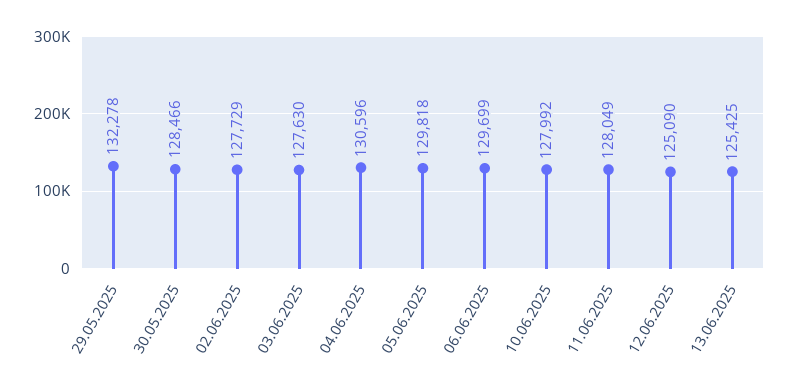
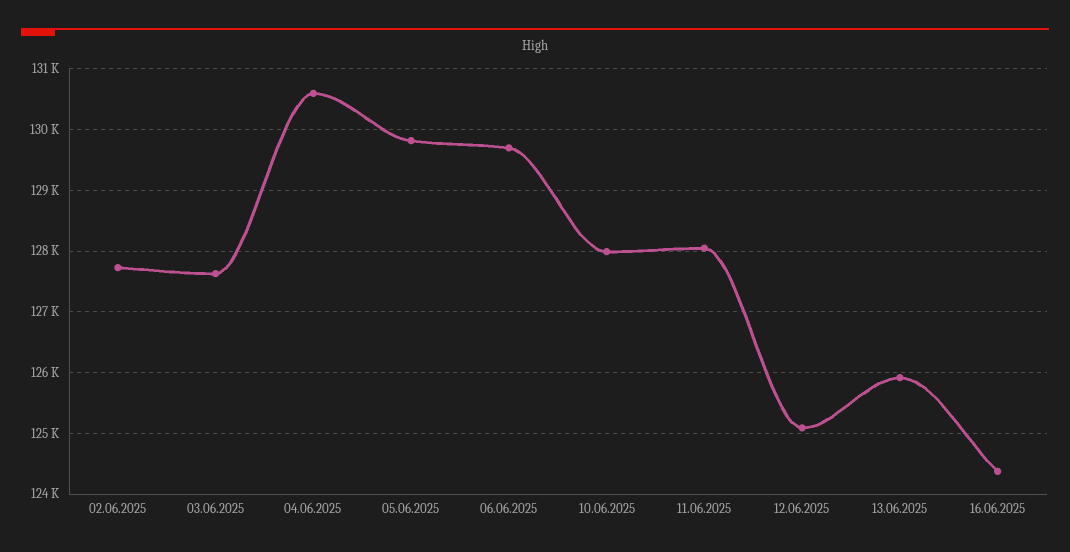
29.05.2025: 132278 -> none
30.05.2025: 128466 -> none
13.06.2025: 125425 -> 125900
16.06.2025: none -> 124400

